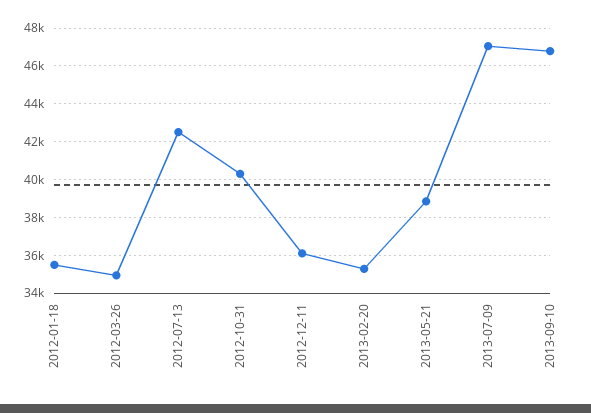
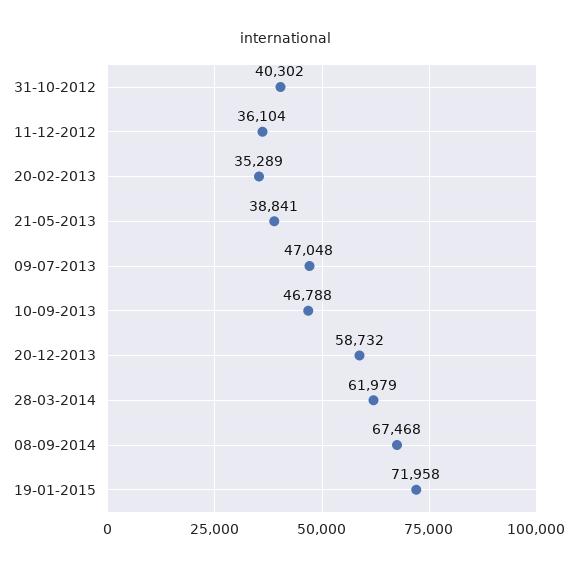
2012-01-18: 35500 -> none
2012-03-26: 35000 -> none
2012-07-13: 42500 -> none
20-12-2013: none -> 58732
28-03-2014: none -> 61979
08-09-2014: none -> 67468
19-01-2015: none -> 71958

